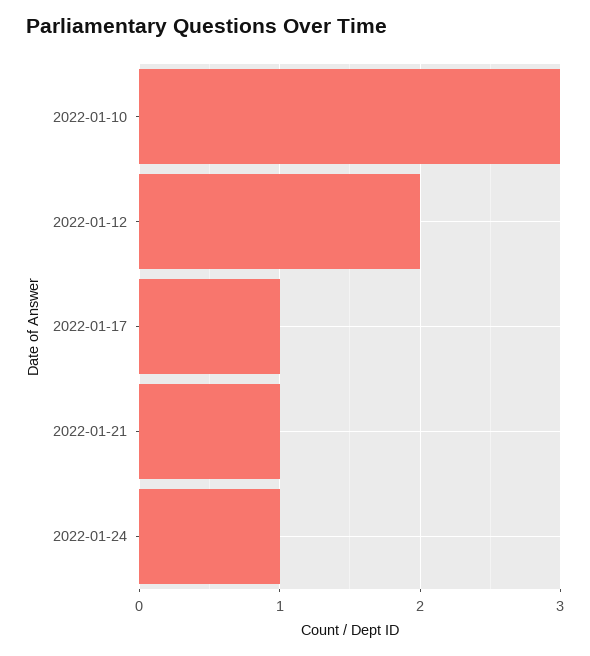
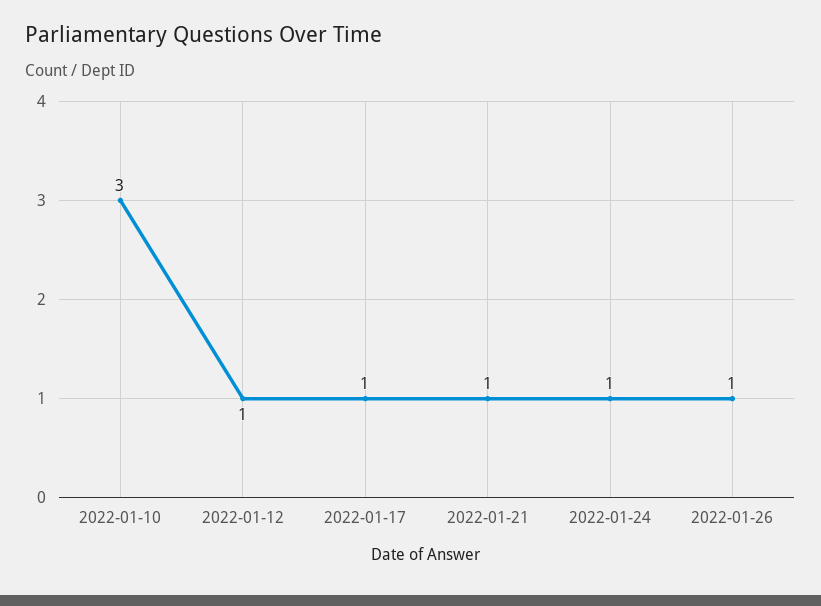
2022-01-12: 2 -> 1
2022-01-26: none -> 1

